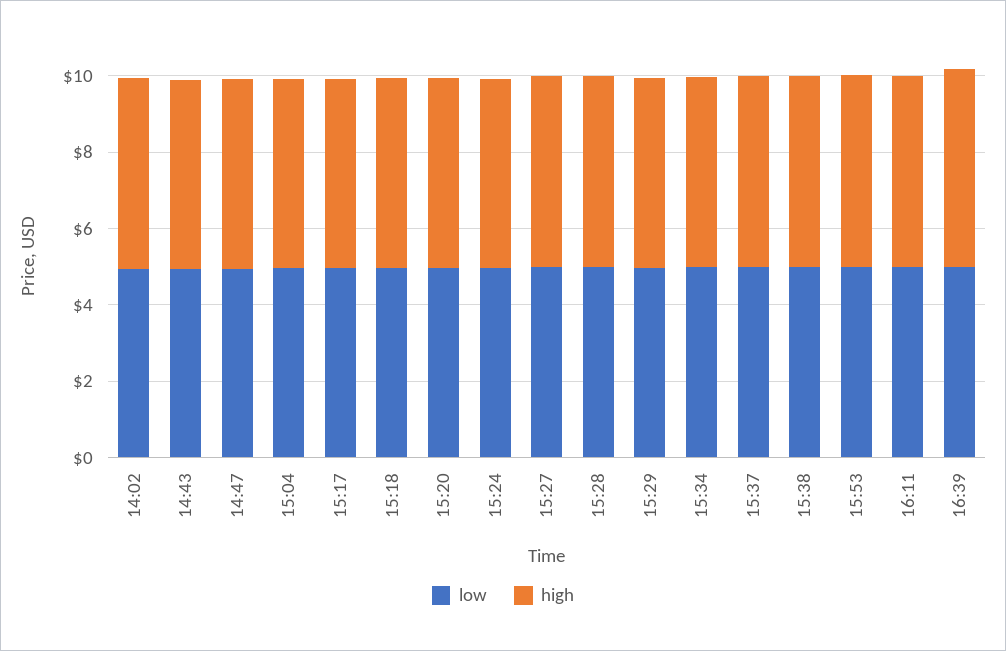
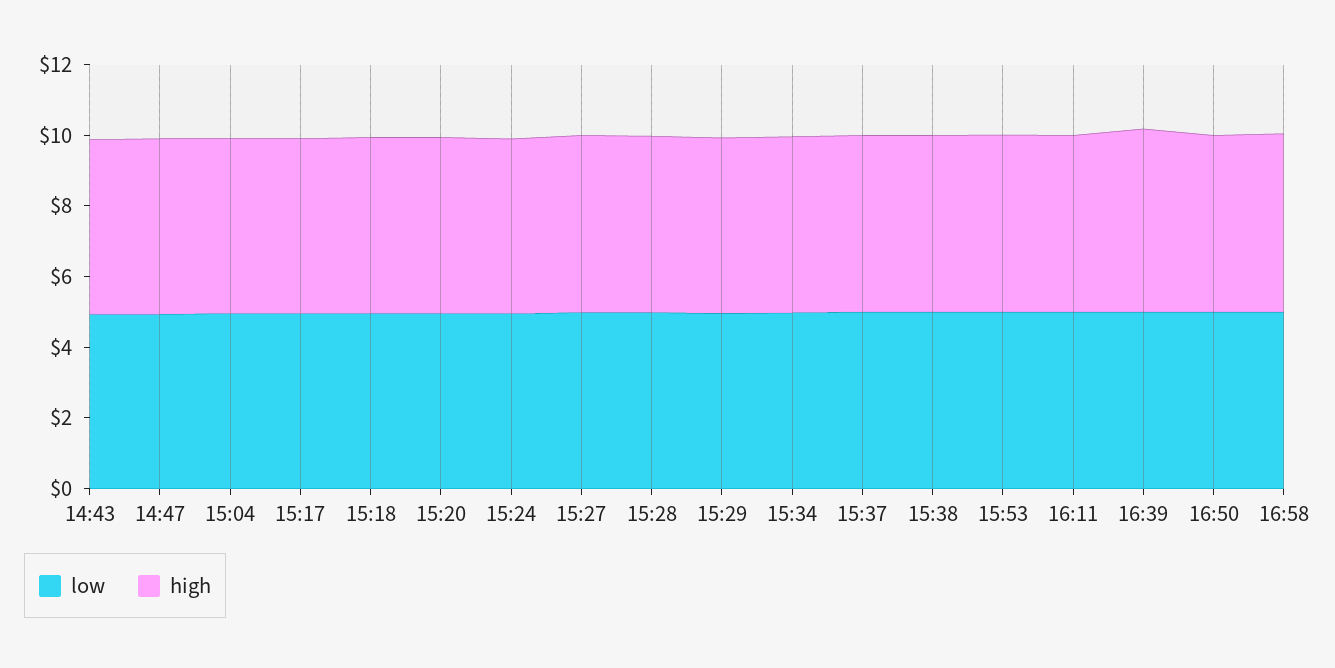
low, 14:02: 5 -> none
high, 14:02: 5 -> none
low, 16:50: none -> 5
high, 16:50: none -> 5
low, 16:58: none -> 5
high, 16:58: none -> 5

